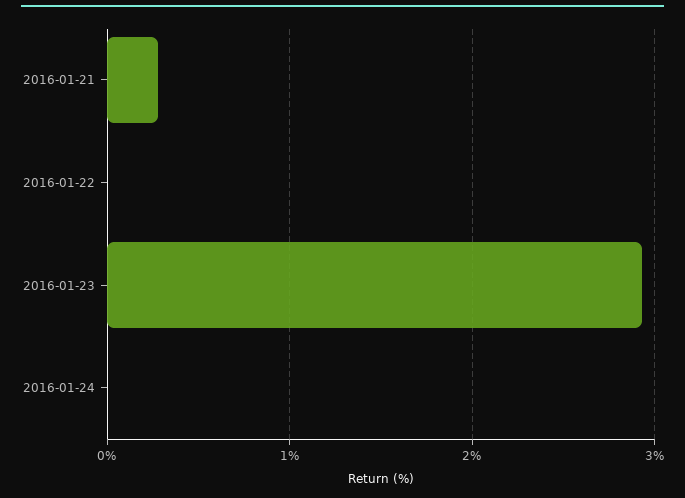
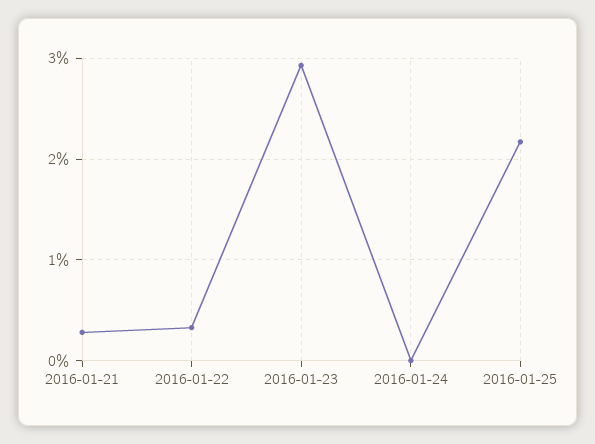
2016-01-22: 0 -> 0.3
2016-01-25: none -> 2.2

